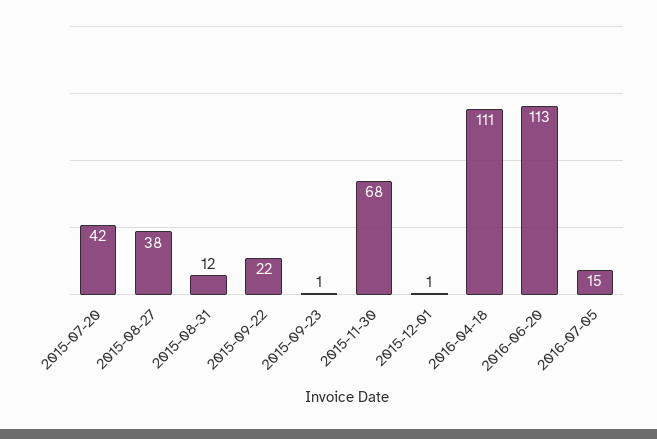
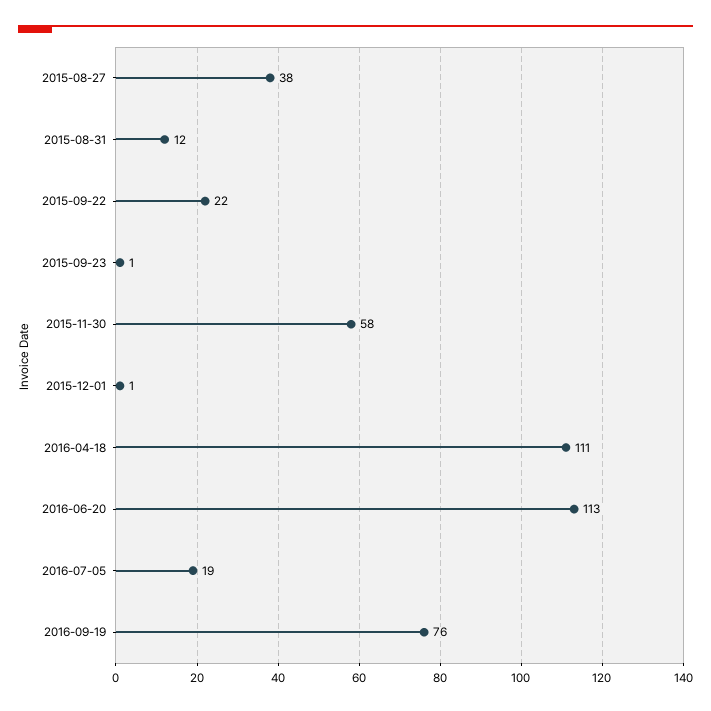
2015-07-20: 42 -> none
2015-11-30: 68 -> 58
2016-07-05: 15 -> 19
2016-09-19: none -> 76

